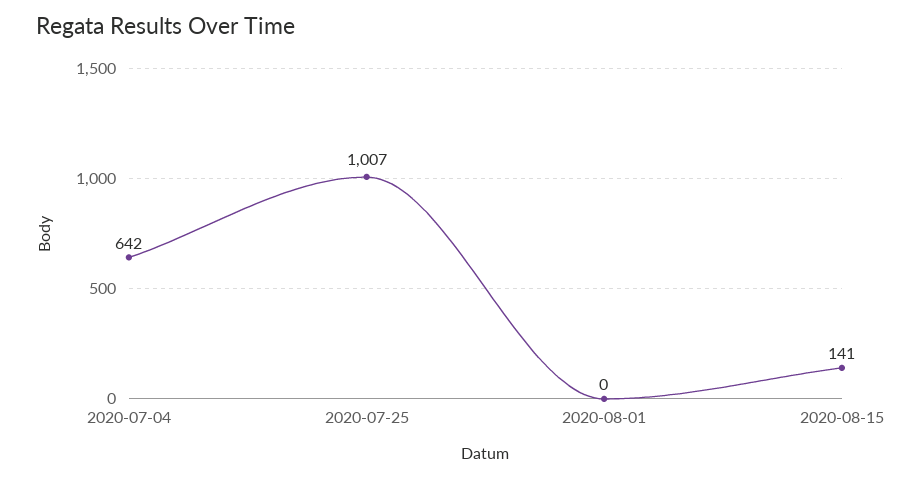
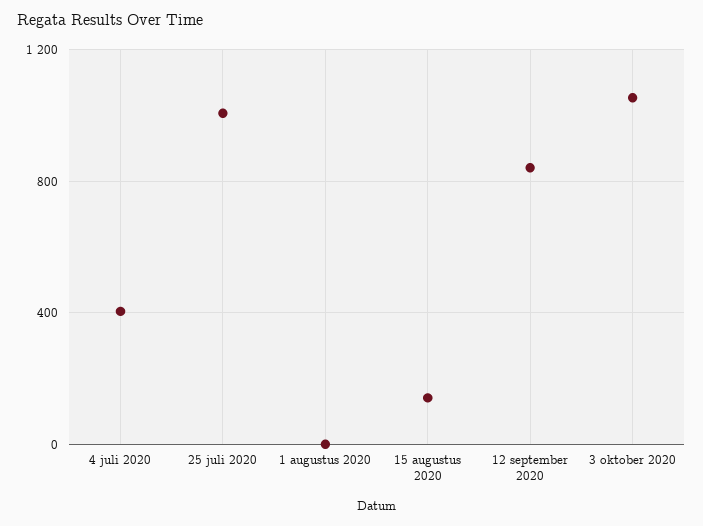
2020-07-04: 642 -> 400
12 september 2020: none -> 850
3 oktober 2020: none -> 1050

